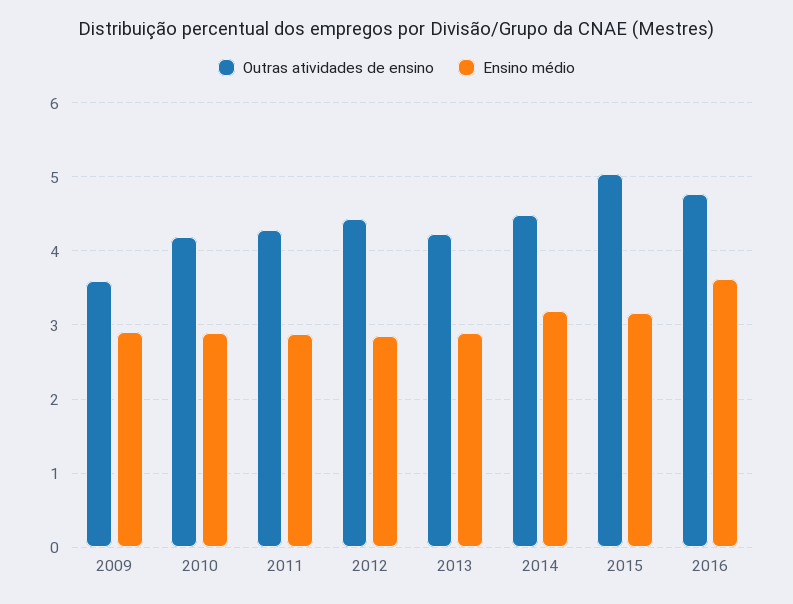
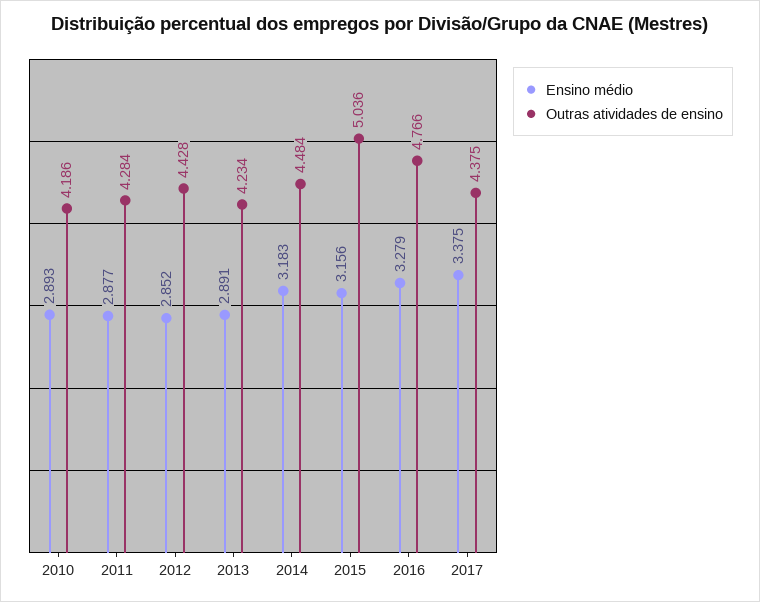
Outras atividades de ensino, 2009: 3.6 -> none
Ensino médio, 2009: 2.9 -> none
Ensino médio, 2016: 3.6 -> 3.279
Ensino médio, 2017: none -> 3.375
Outras atividades de ensino, 2017: none -> 4.375

